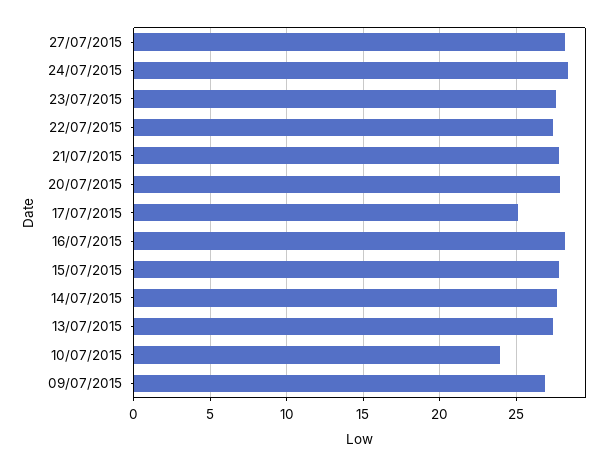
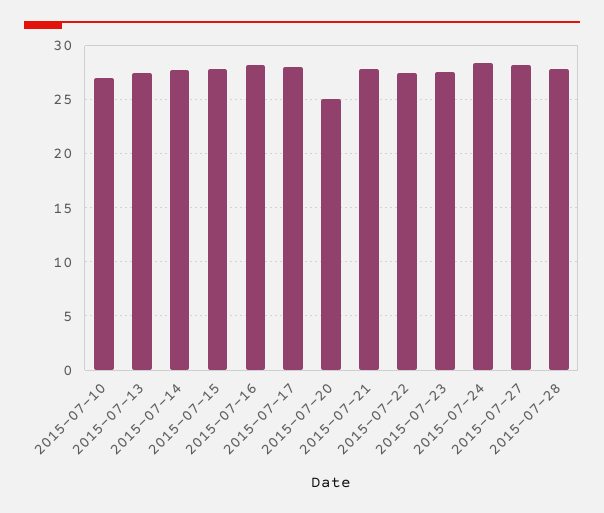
20/07/2015: 28 -> 25
17/07/2015: 25 -> 28
10/07/2015: 24 -> 27
09/07/2015: 27 -> none
2015-07-28: none -> 28

